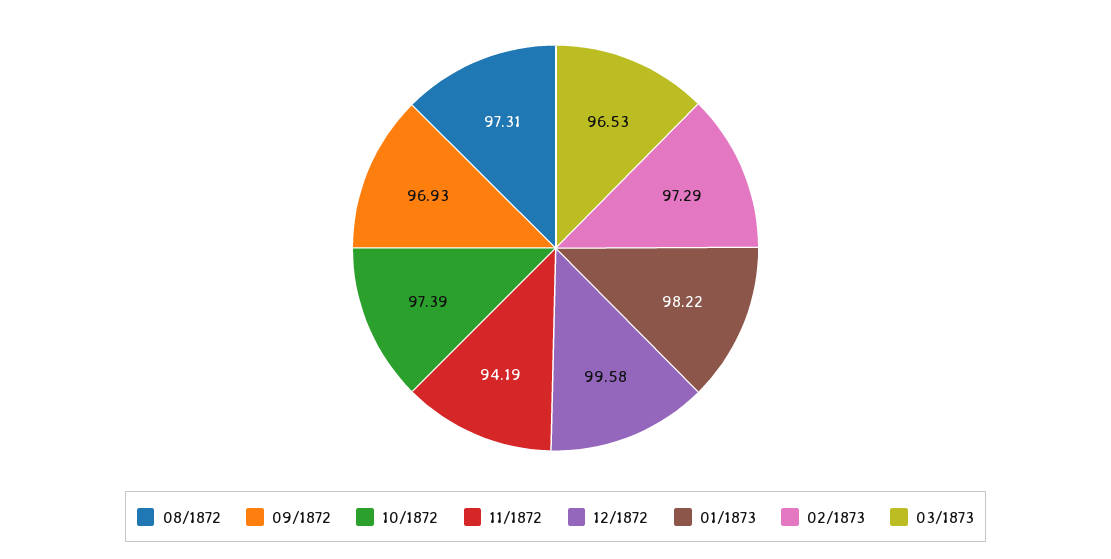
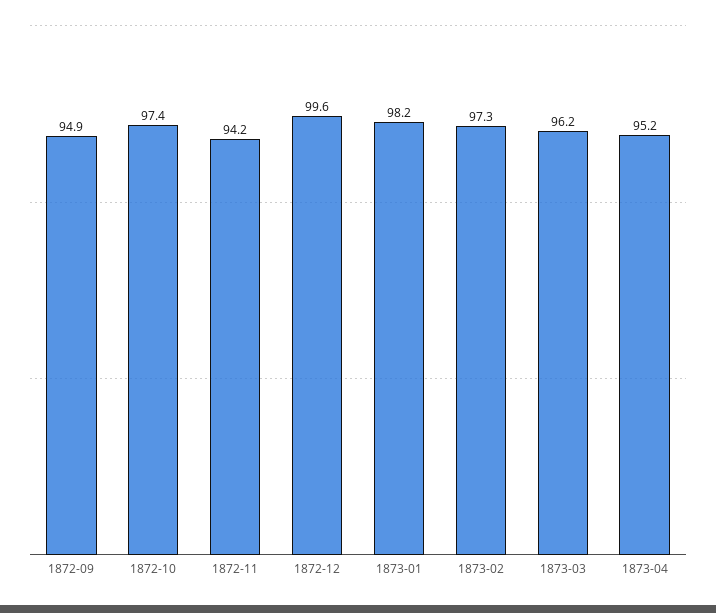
08/1872: 97.31 -> none
09/1872: 96.93 -> 94.9
03/1873: 96.53 -> 96.2
1873-04: none -> 95.2

